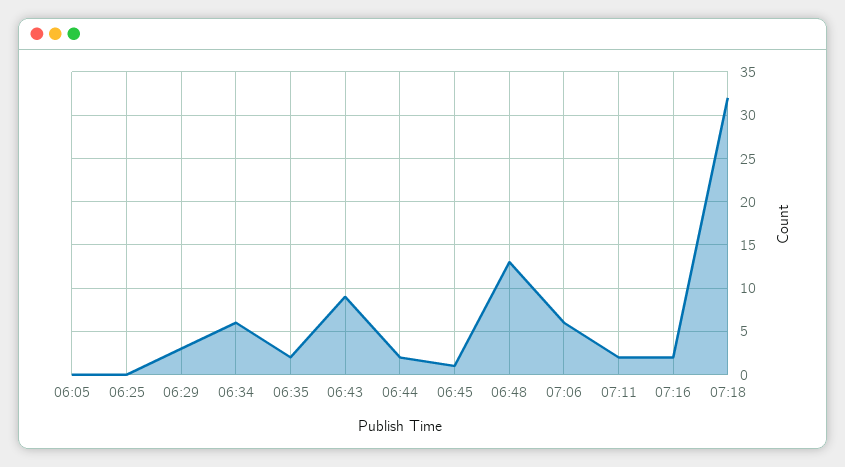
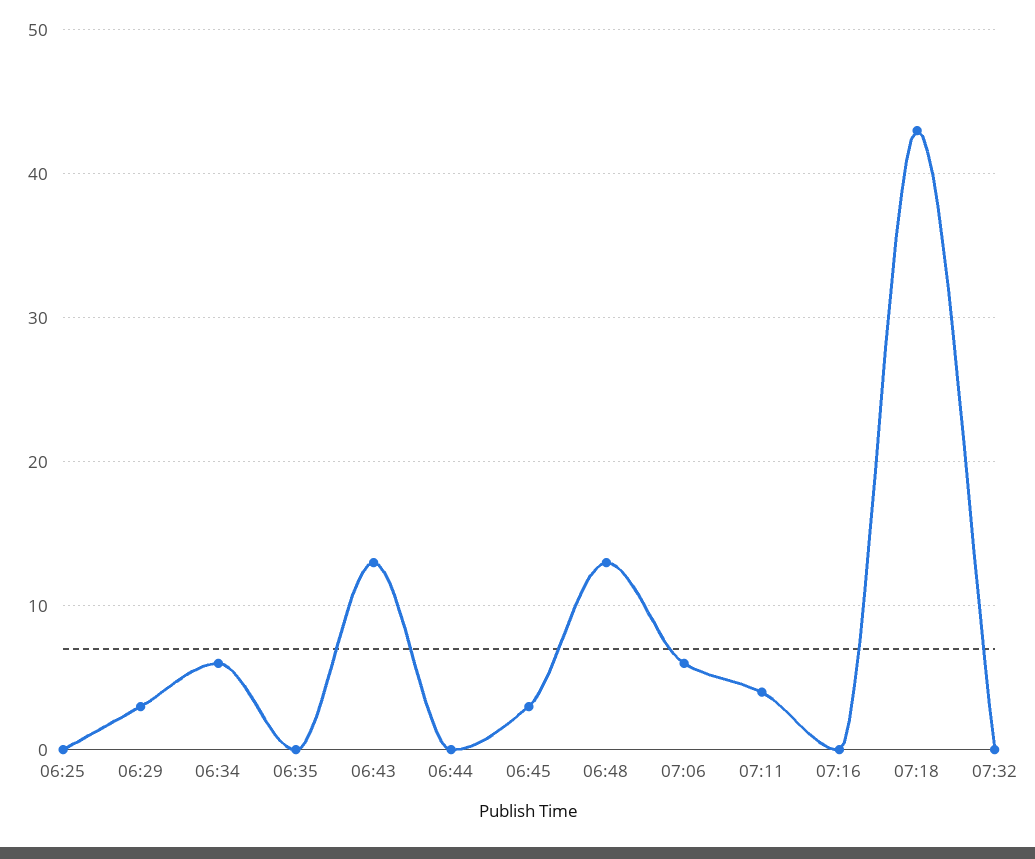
06:05: 0 -> none
06:35: 2 -> 0
06:43: 9 -> 13
06:44: 2 -> 0
06:45: 1 -> 3
07:11: 2 -> 4
07:16: 2 -> 0
07:18: 32 -> 43
07:32: none -> 0

